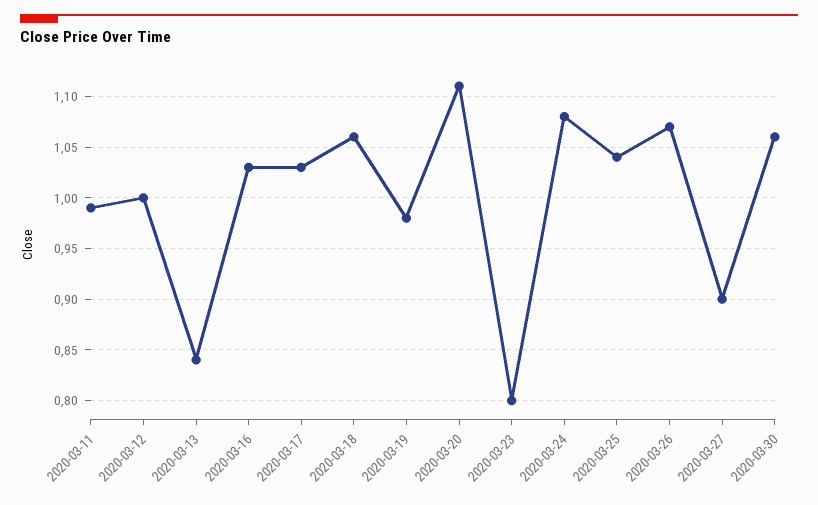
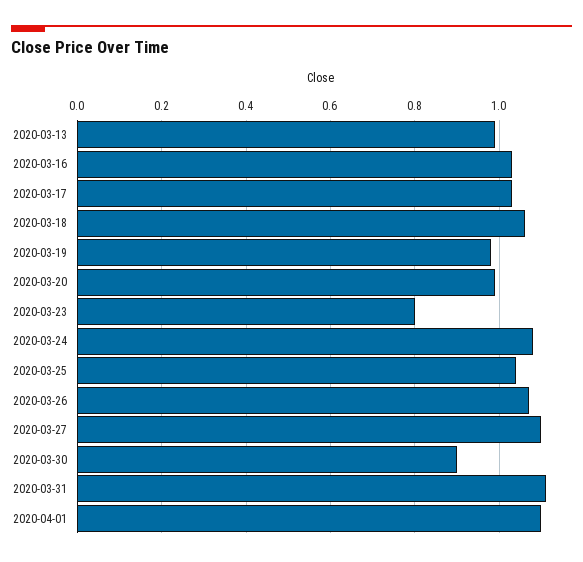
2020-03-11: 0.99 -> none
2020-03-12: 1 -> none
2020-03-13: 0.84 -> 1
2020-03-20: 1.11 -> 1
2020-03-27: 0.9 -> 1.1
2020-03-30: 1.06 -> 0.9
2020-03-31: none -> 1.1
2020-04-01: none -> 1.1

